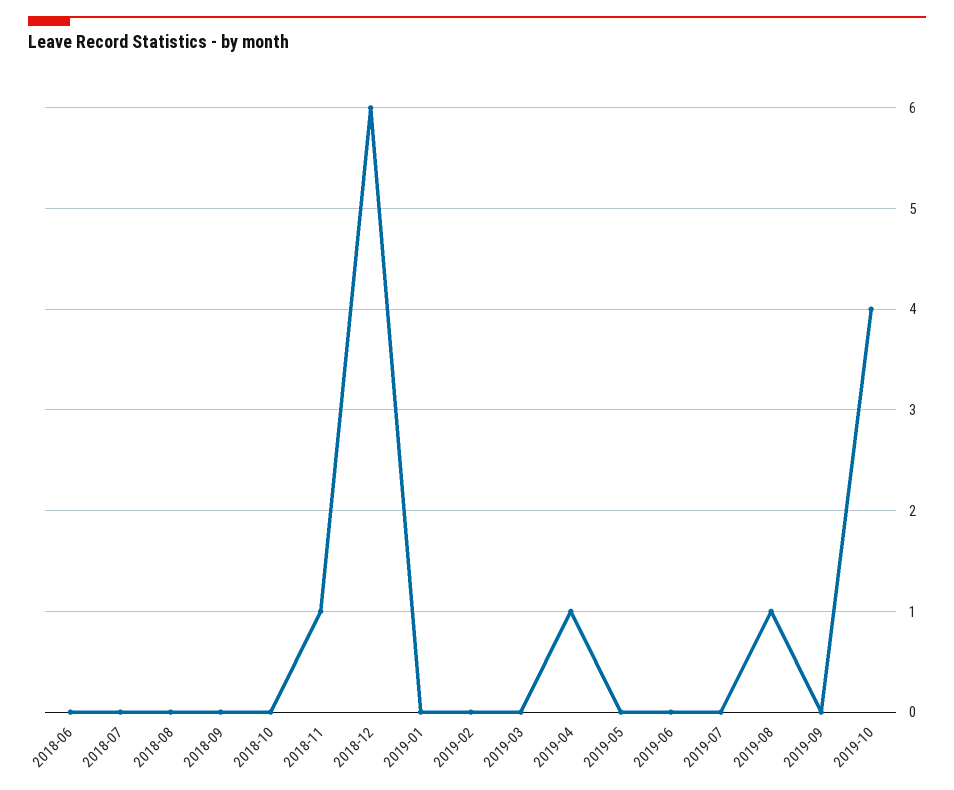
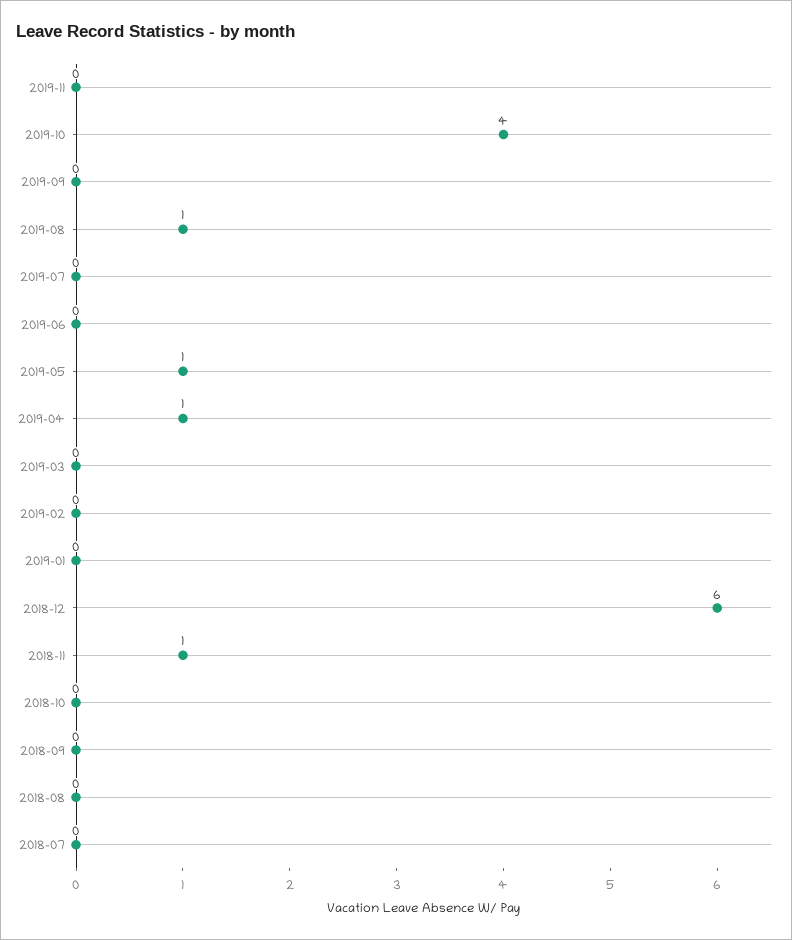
2018-06: 0 -> none
2019-05: 0 -> 1
2019-11: none -> 0

